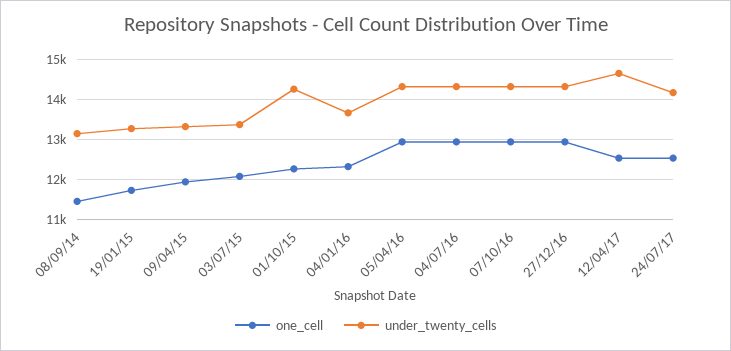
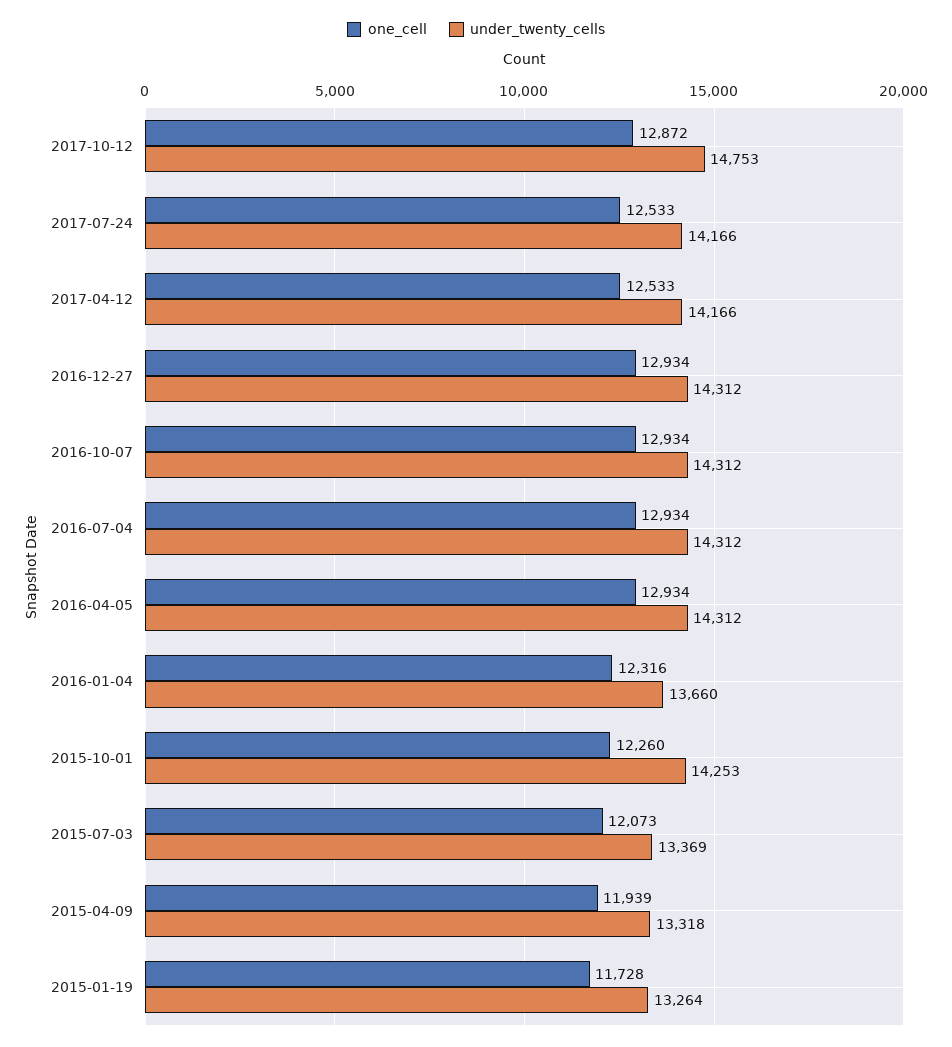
one_cell, 08/09/14: 11400 -> none
under_twenty_cells, 08/09/14: 13200 -> none
under_twenty_cells, 12/04/17: 14600 -> 14166
one_cell, 2017-10-12: none -> 12872
under_twenty_cells, 2017-10-12: none -> 14753

